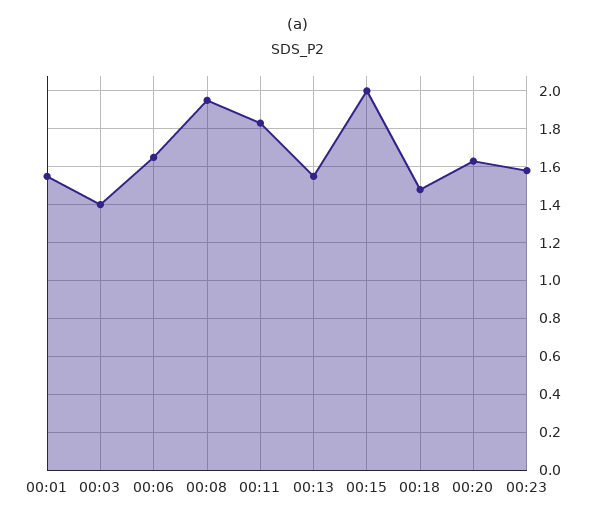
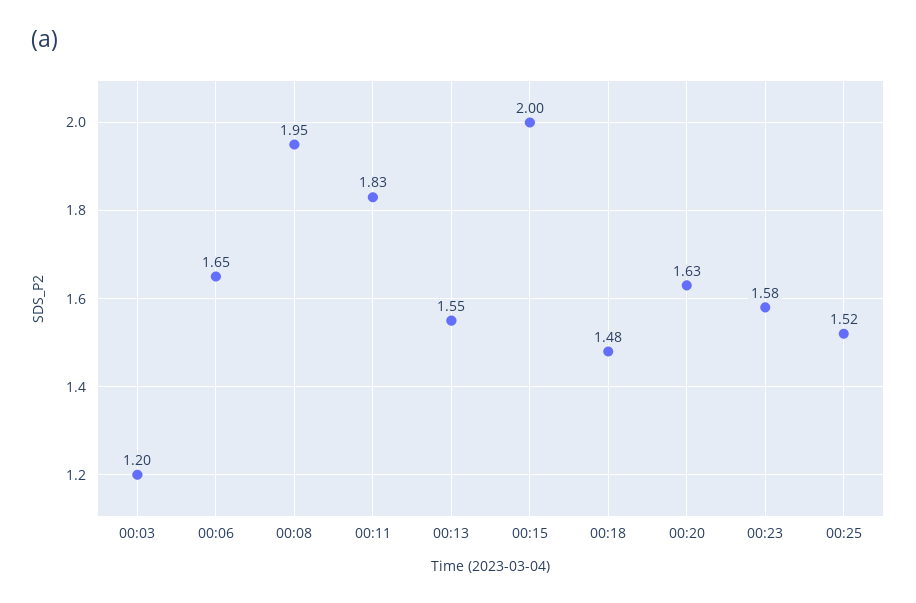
00:01: 1.55 -> none
00:03: 1.4 -> 1.2
00:25: none -> 1.52

